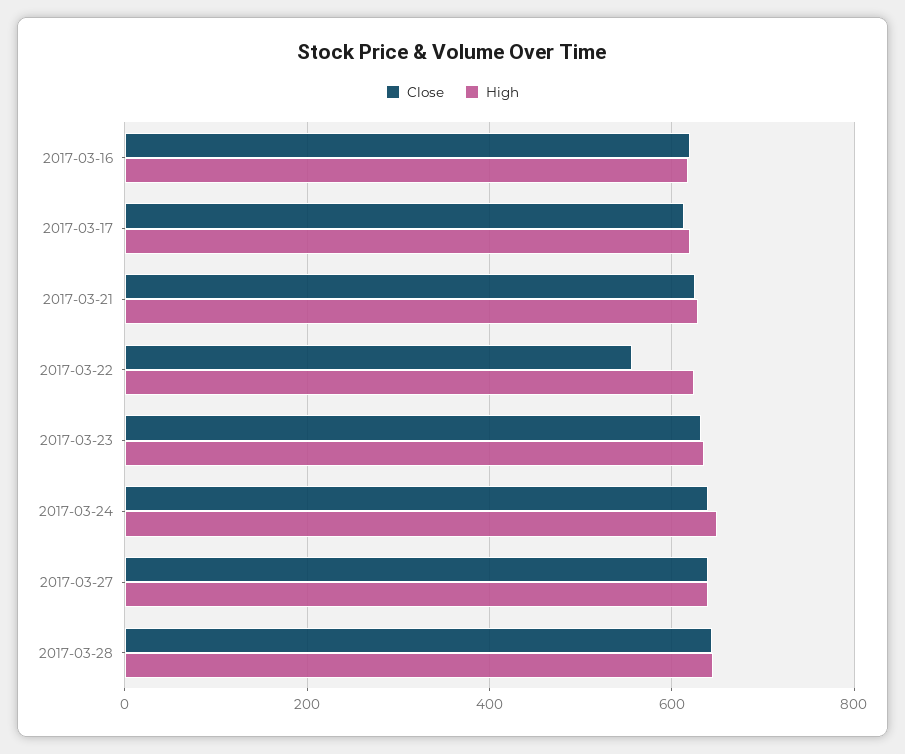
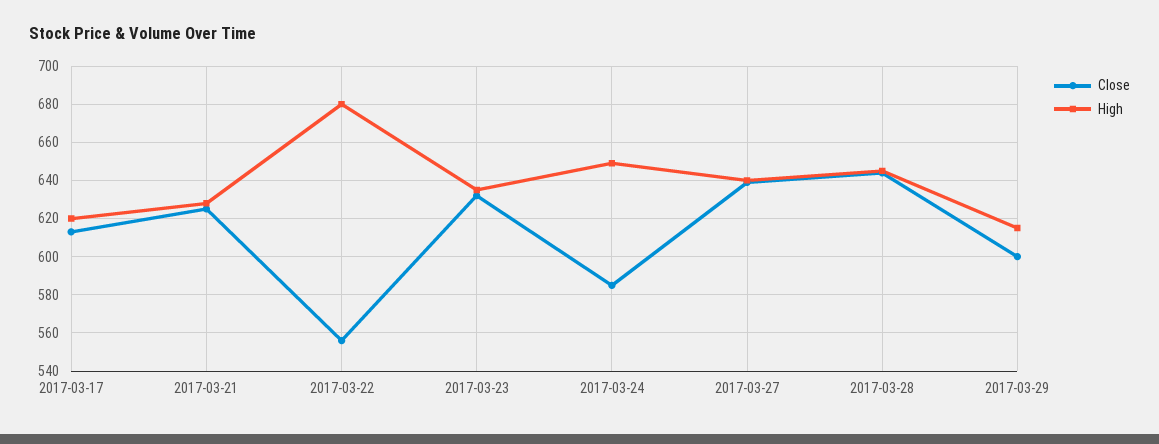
Close, 2017-03-16: 620 -> none
High, 2017-03-16: 620 -> none
High, 2017-03-22: 620 -> 680
Close, 2017-03-24: 640 -> 585
Close, 2017-03-29: none -> 600
High, 2017-03-29: none -> 615

